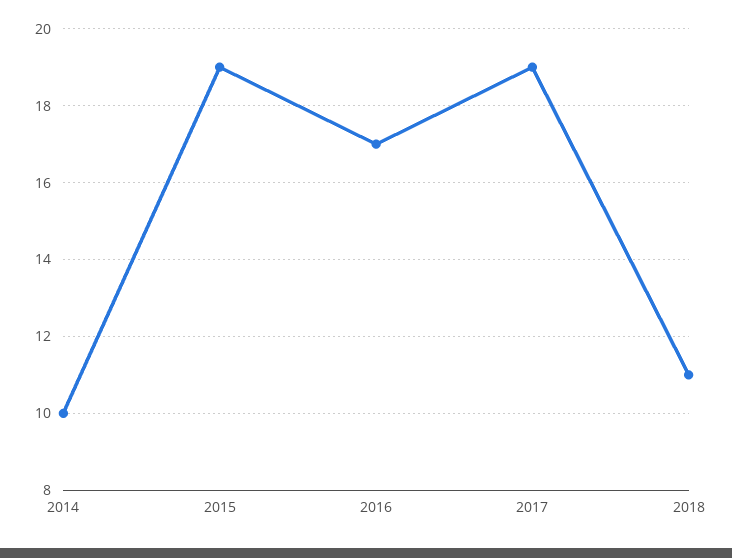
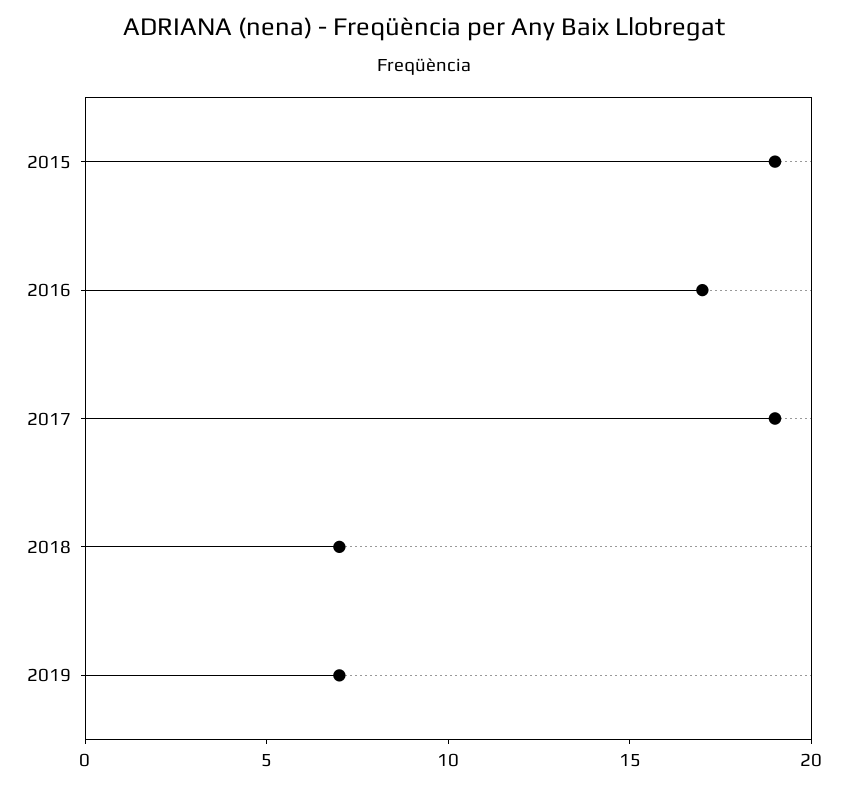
2014: 10 -> none
2018: 11 -> 7
2019: none -> 7

